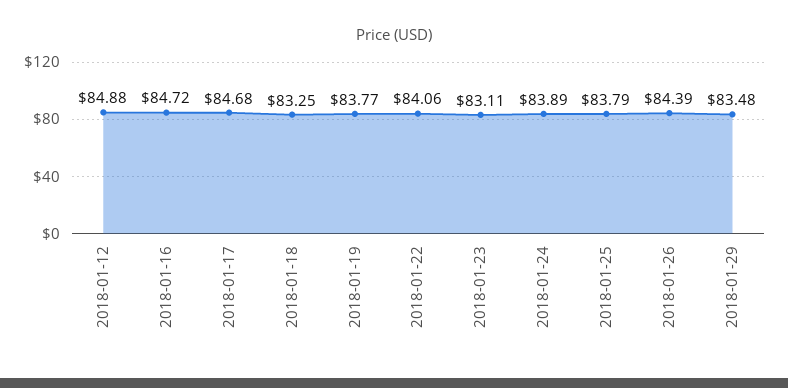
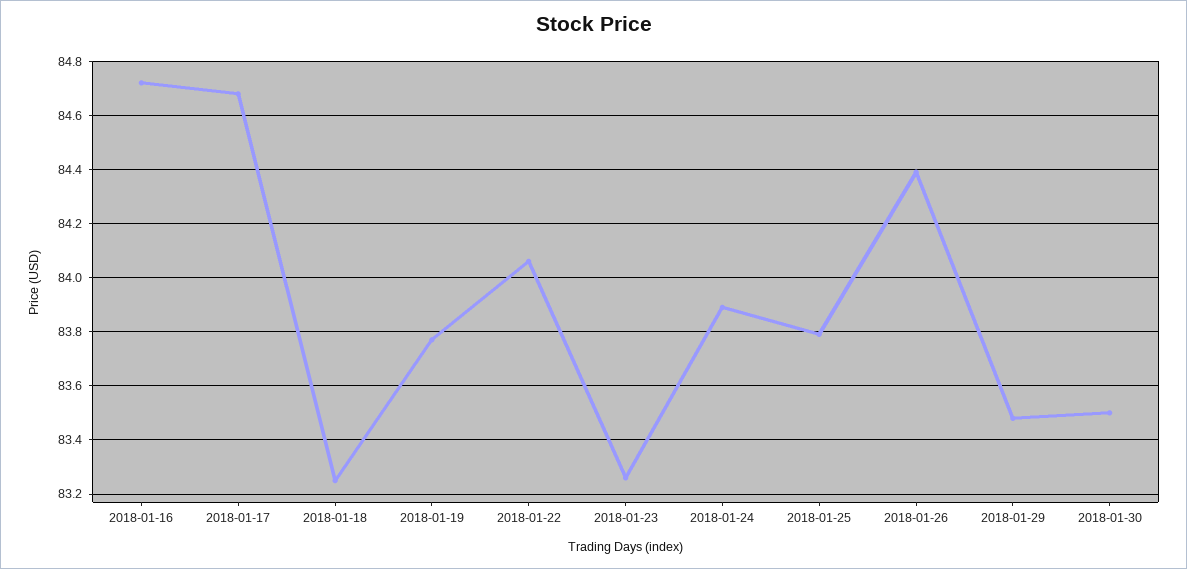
2018-01-12: 84.88 -> none
2018-01-23: 83.11 -> 83.25
2018-01-30: none -> 83.5

